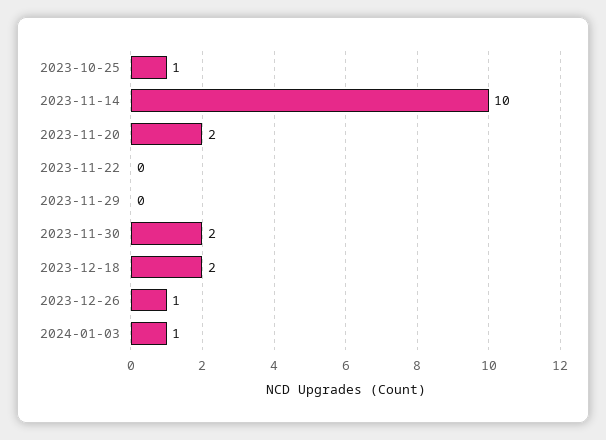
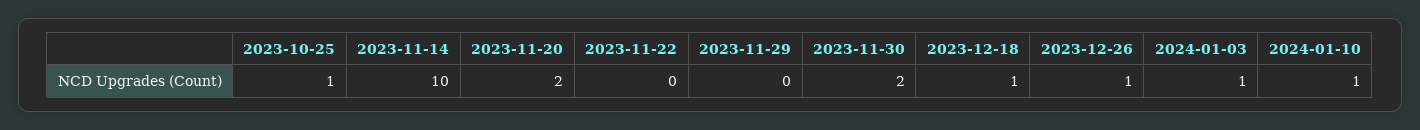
2023-12-18: 2 -> 1
2024-01-10: none -> 1

